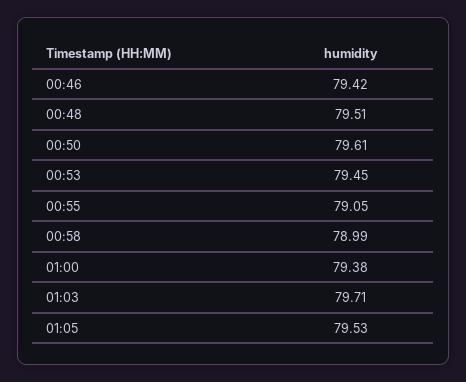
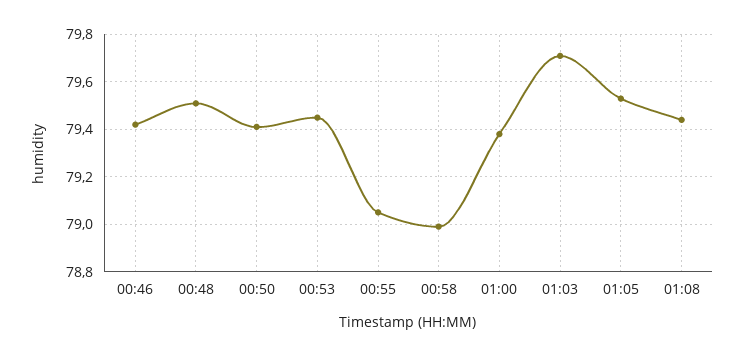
00:50: 79.61 -> 79.4
01:08: none -> 79.45

